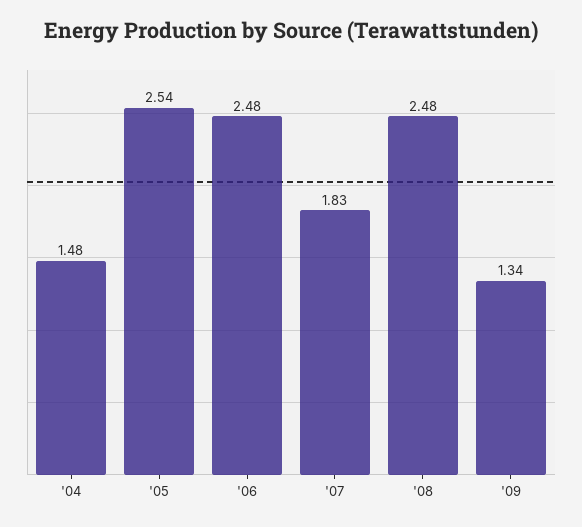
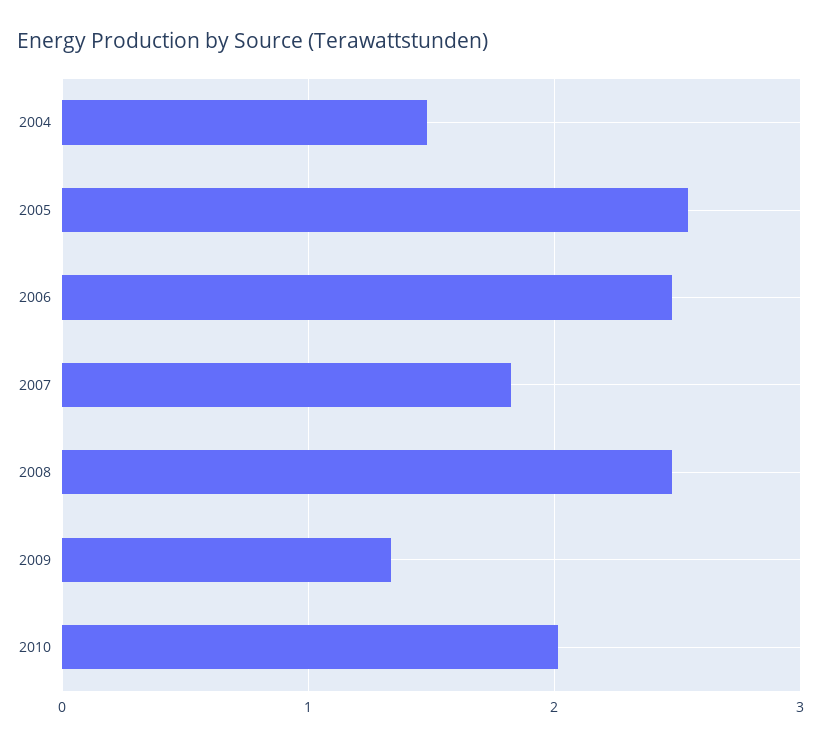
2010: none -> 2

